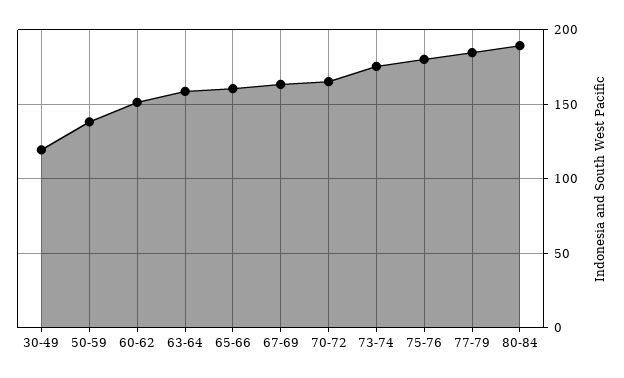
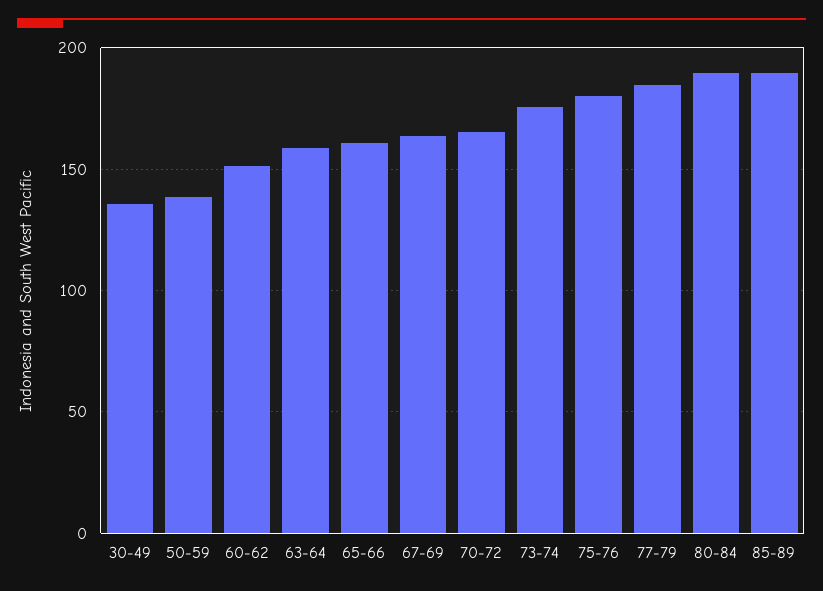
30-49: 120 -> 135
85-89: none -> 190

